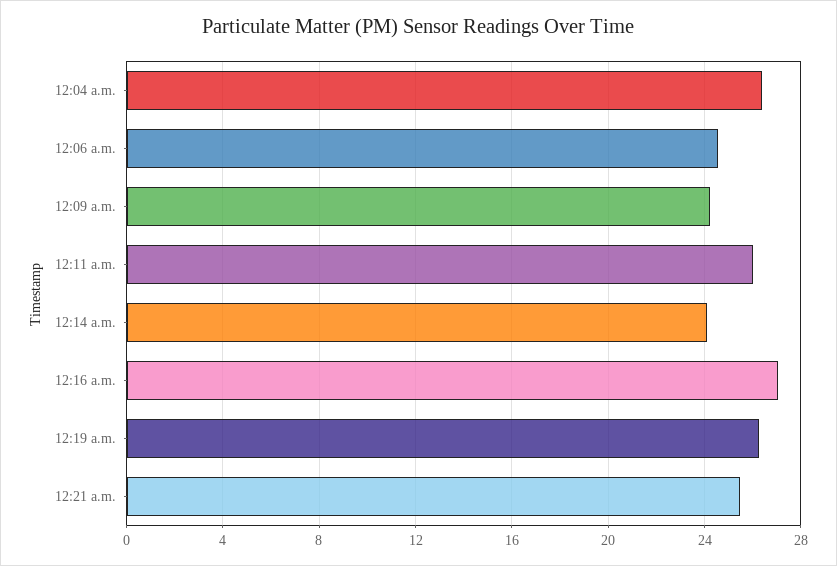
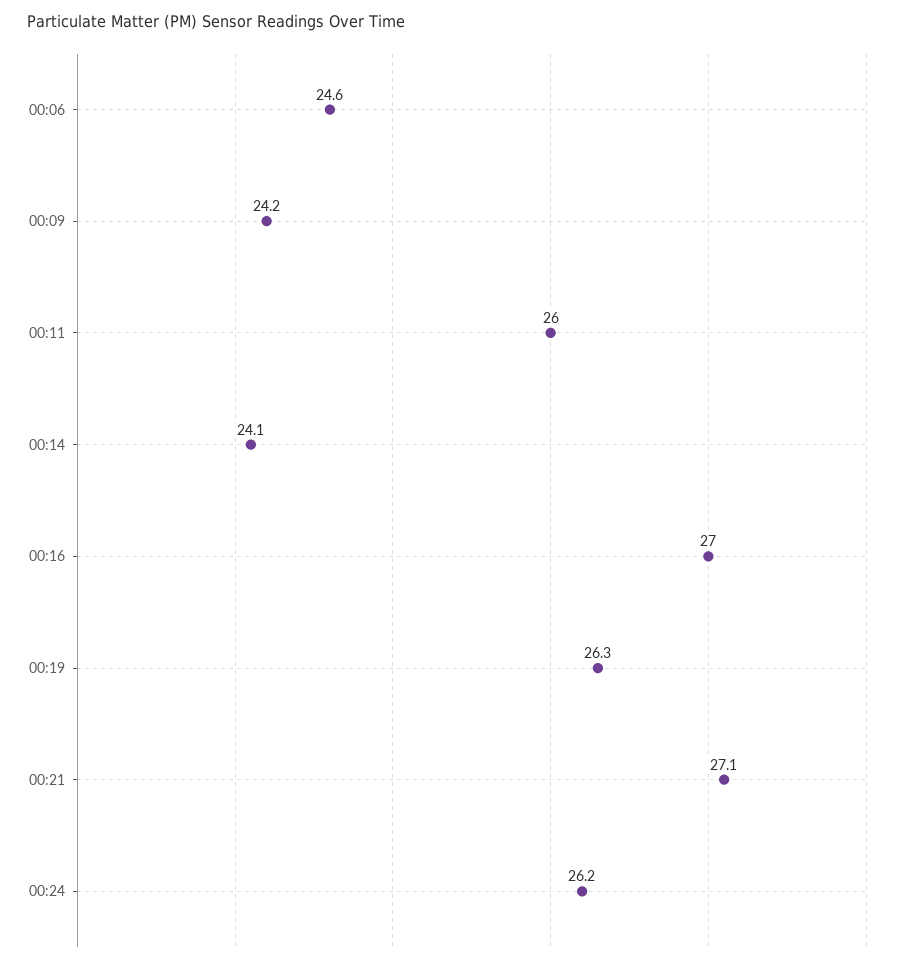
12:04 a.m.: 26.5 -> none
12:21 a.m.: 25.5 -> 27.1
00:24: none -> 26.2

